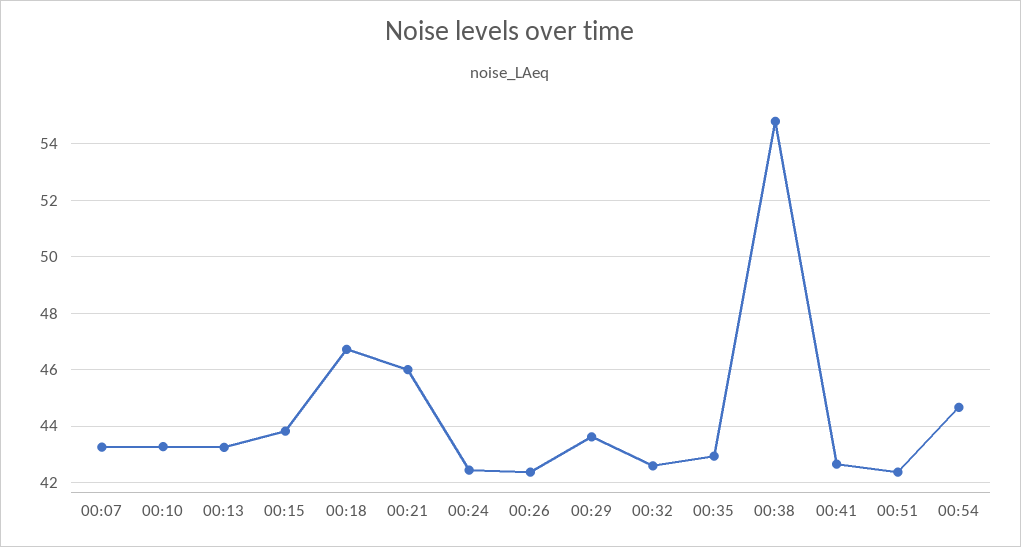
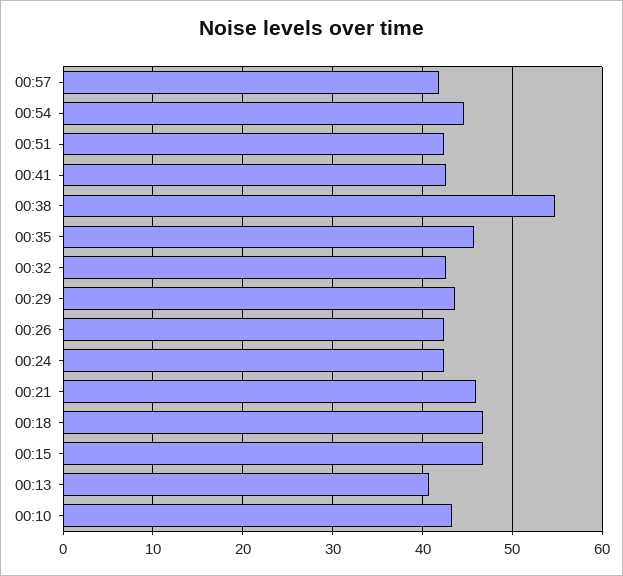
00:07: 43.25 -> none
00:13: 43.25 -> 41
00:15: 43.75 -> 47
00:35: 43 -> 46
00:57: none -> 42

